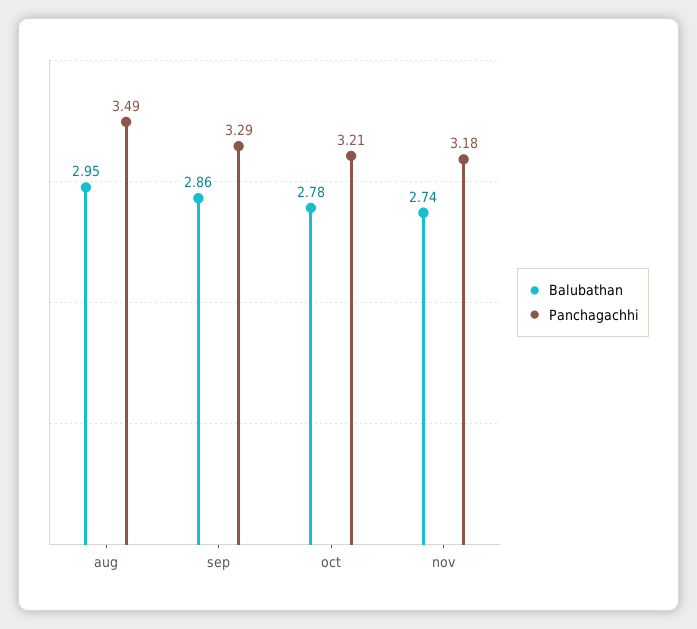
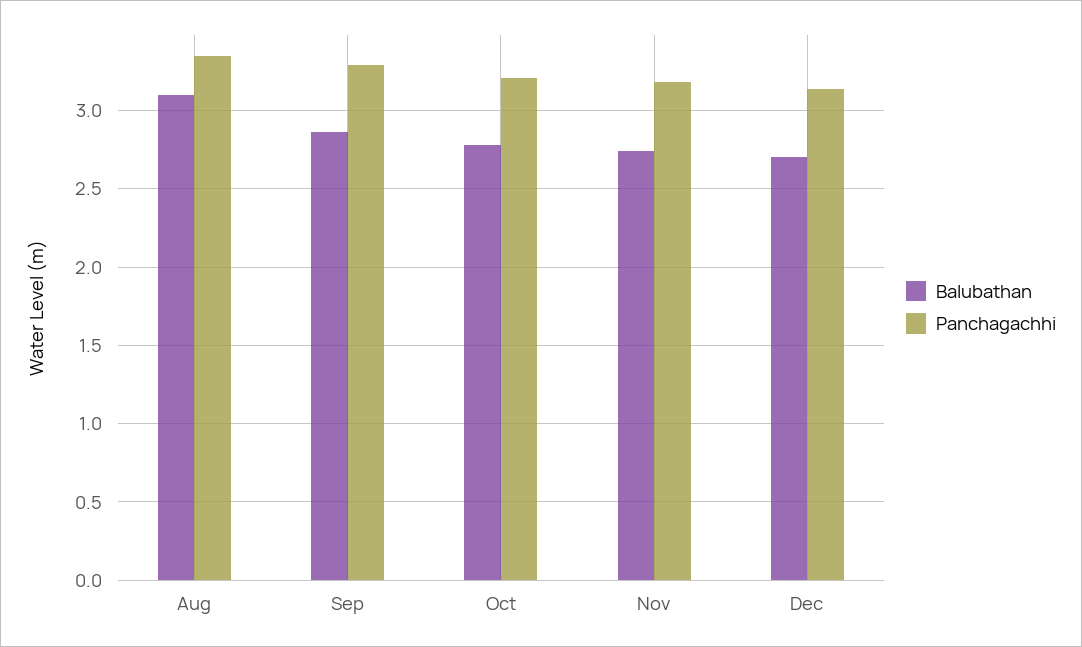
Balubathan, aug: 2.95 -> 3.1
Panchagachhi, aug: 3.49 -> 3.35
Balubathan, Dec: none -> 2.7
Panchagachhi, Dec: none -> 3.15

